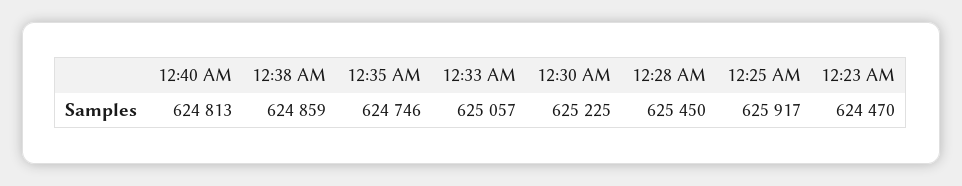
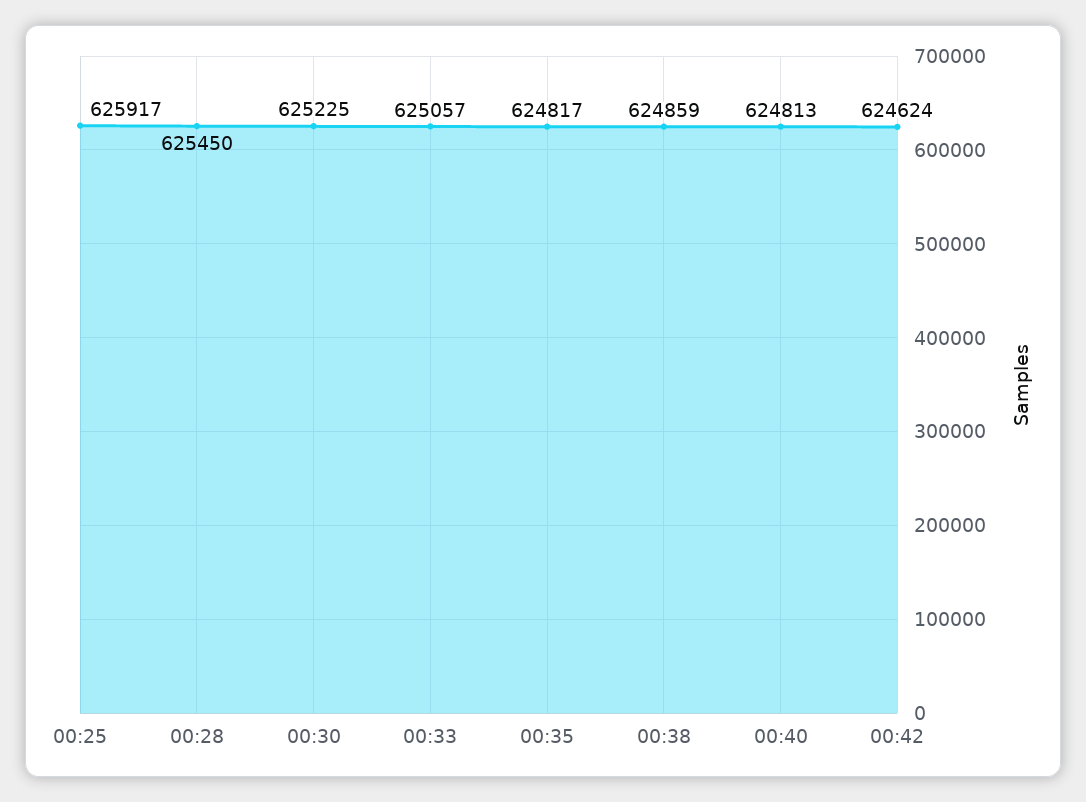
12:35 AM: 624746 -> 624817
12:23 AM: 624470 -> none
00:42: none -> 624624

